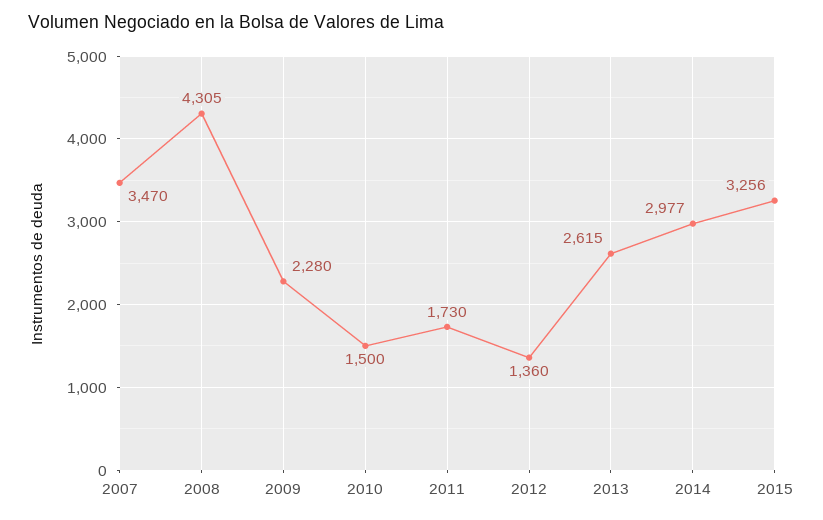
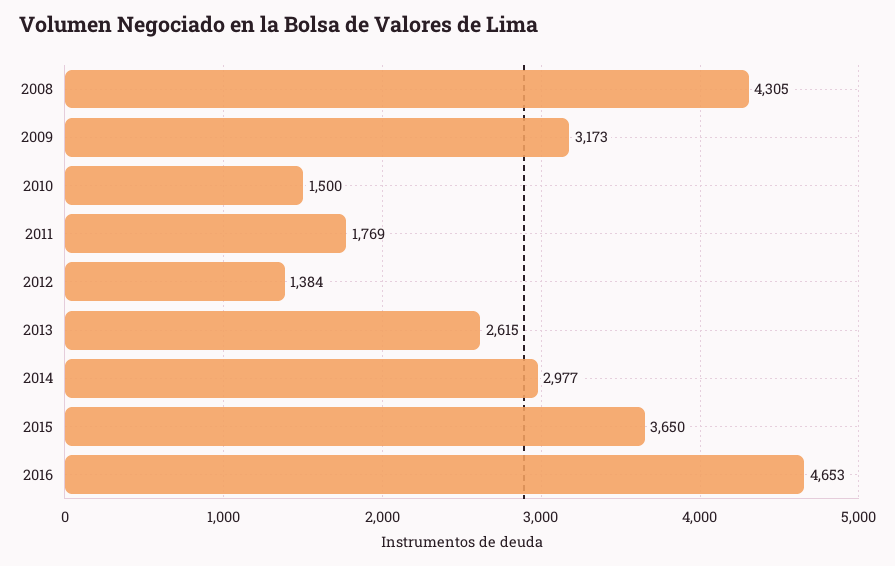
2007: 3470 -> none
2009: 2280 -> 3173
2011: 1730 -> 1769
2012: 1360 -> 1384
2015: 3256 -> 3650
2016: none -> 4653

